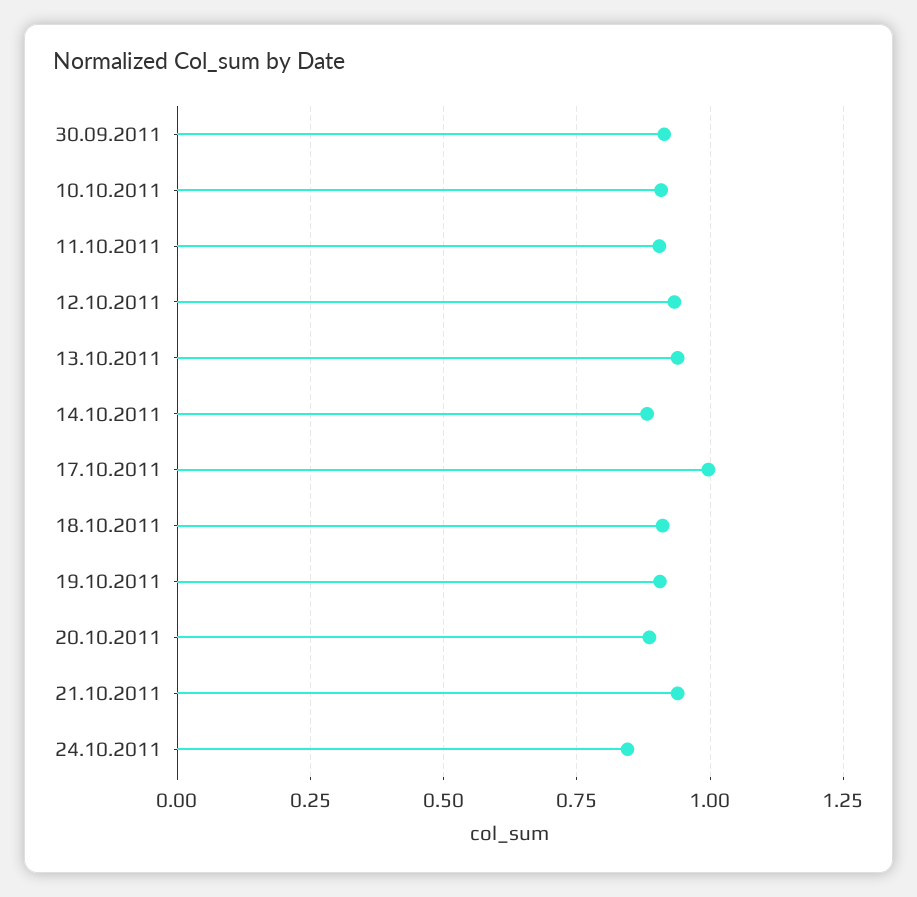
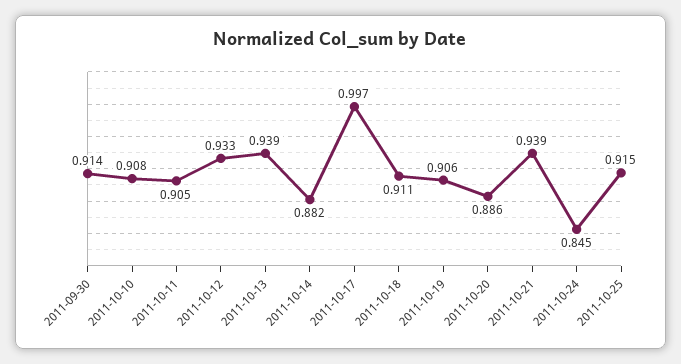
2011-10-25: none -> 0.915

